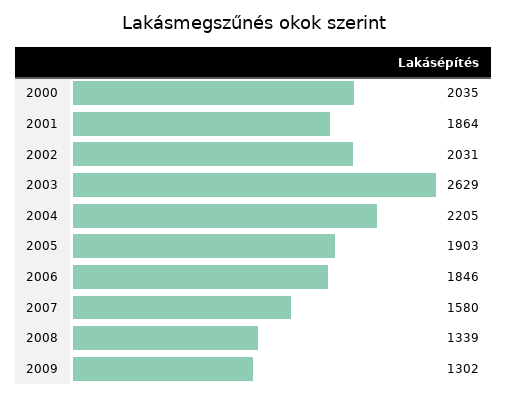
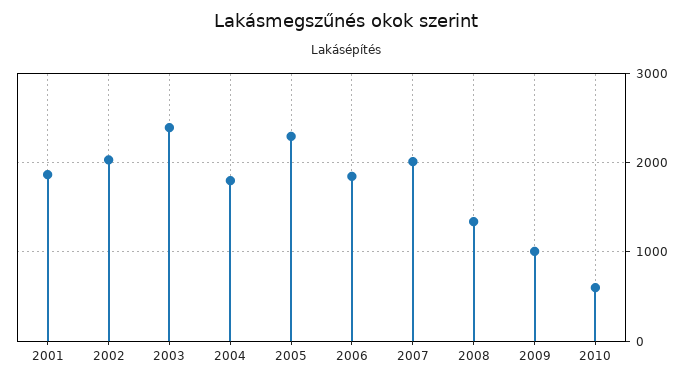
2000: 2035 -> none
2003: 2629 -> 2400
2004: 2205 -> 1800
2005: 1903 -> 2300
2007: 1580 -> 2000
2009: 1302 -> 1000
2010: none -> 600

